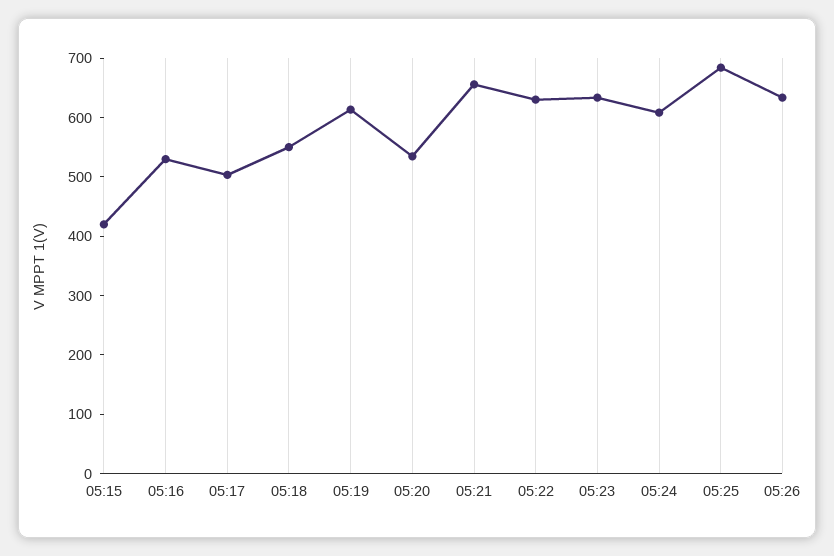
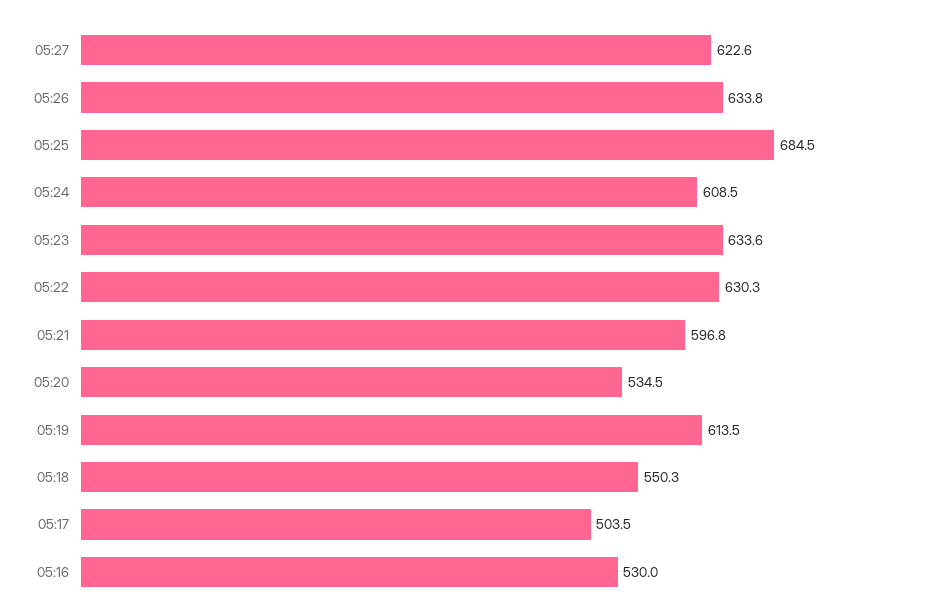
05:15: 420 -> none
05:21: 660 -> 596.8
05:27: none -> 622.6

